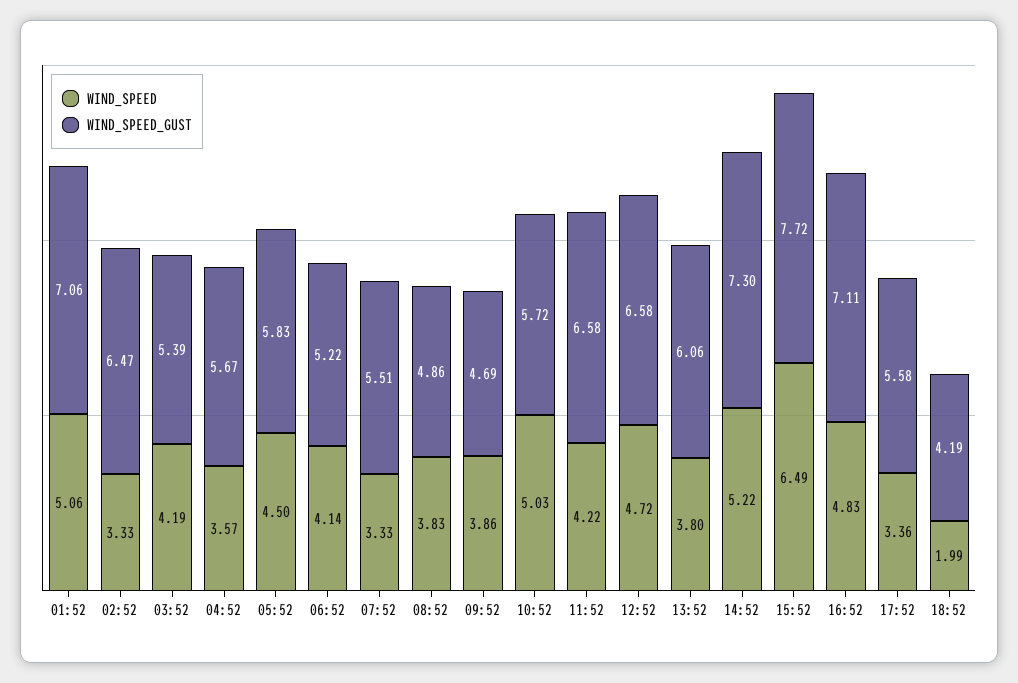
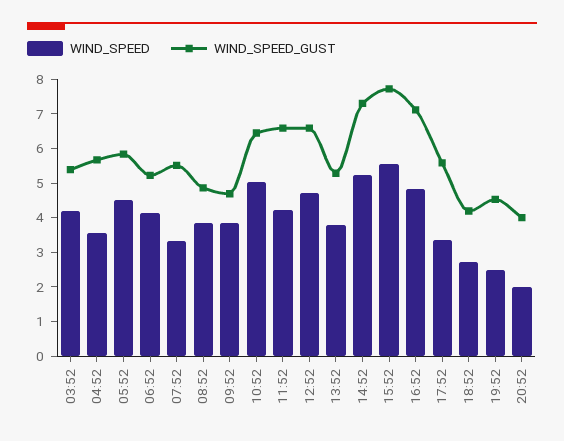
WIND_SPEED, 01:52: 5.06 -> none
WIND_SPEED_GUST, 01:52: 7.06 -> none
WIND_SPEED, 02:52: 3.33 -> none
WIND_SPEED_GUST, 02:52: 6.47 -> none
WIND_SPEED_GUST, 10:52: 5.72 -> 6.5
WIND_SPEED_GUST, 13:52: 6.06 -> 5.25
WIND_SPEED, 15:52: 6.49 -> 5.5
WIND_SPEED, 18:52: 1.99 -> 2.75
WIND_SPEED, 19:52: none -> 2.5
WIND_SPEED_GUST, 19:52: none -> 4.5
WIND_SPEED, 20:52: none -> 2
WIND_SPEED_GUST, 20:52: none -> 4

